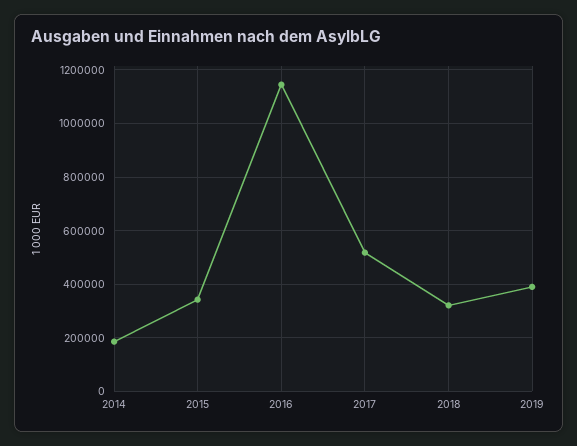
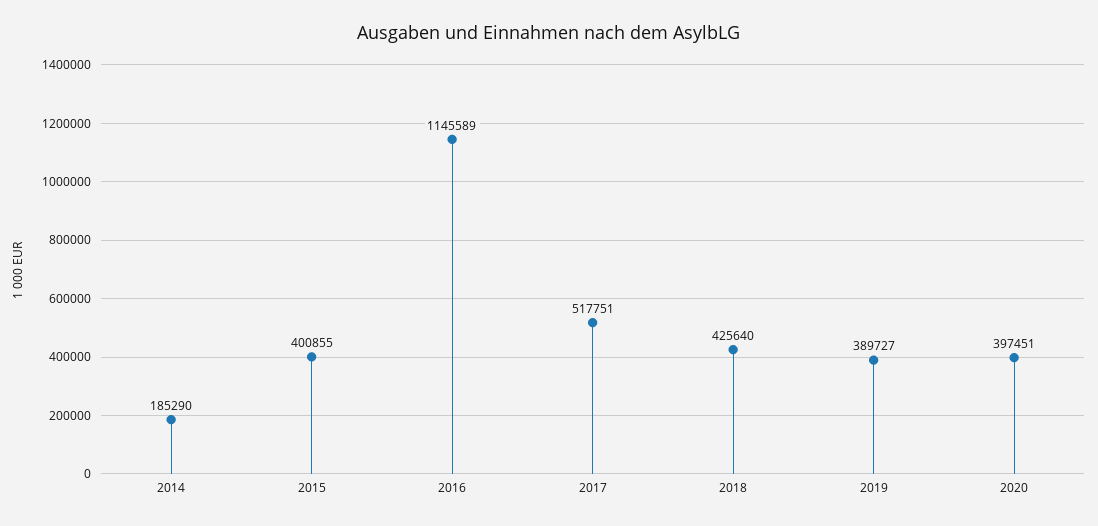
2015: 350000 -> 400855
2018: 325000 -> 425640
2020: none -> 397451

